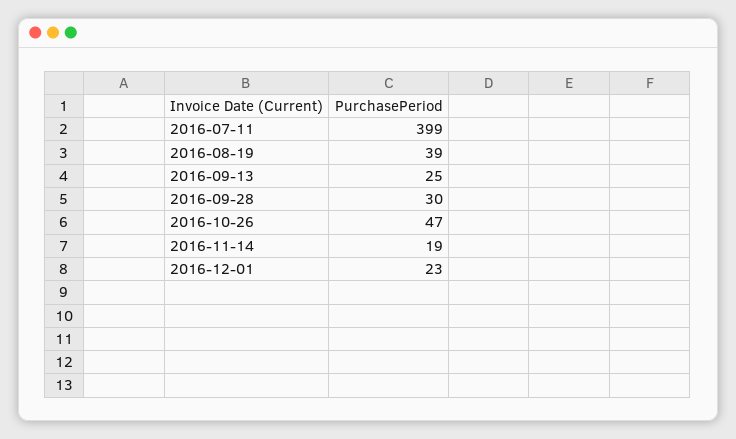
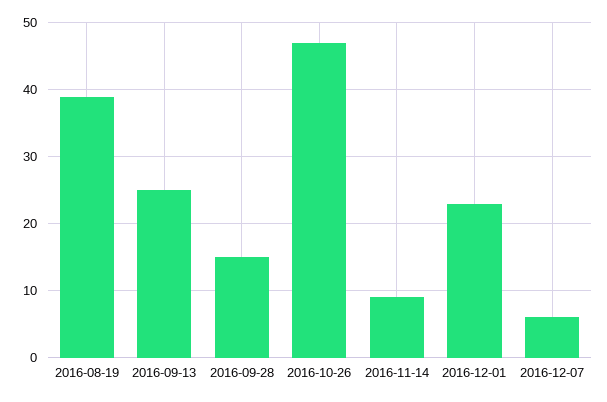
2016-07-11: 399 -> none
2016-09-28: 30 -> 15
2016-11-14: 19 -> 9
2016-12-07: none -> 6

